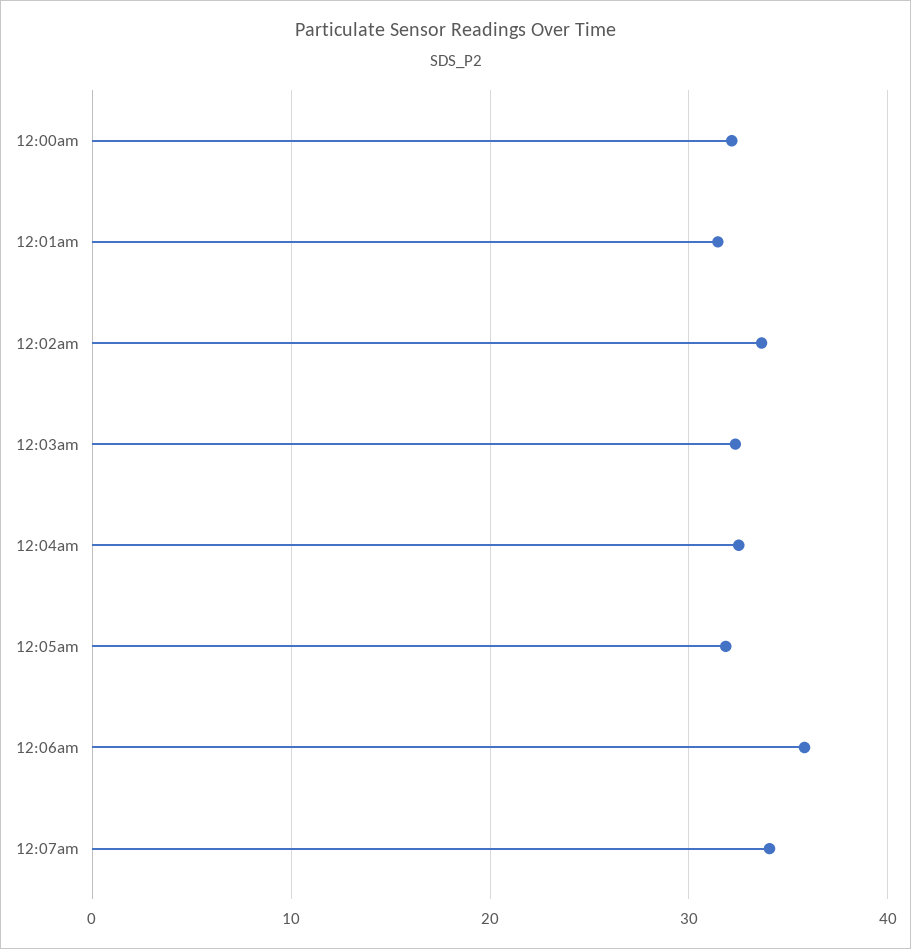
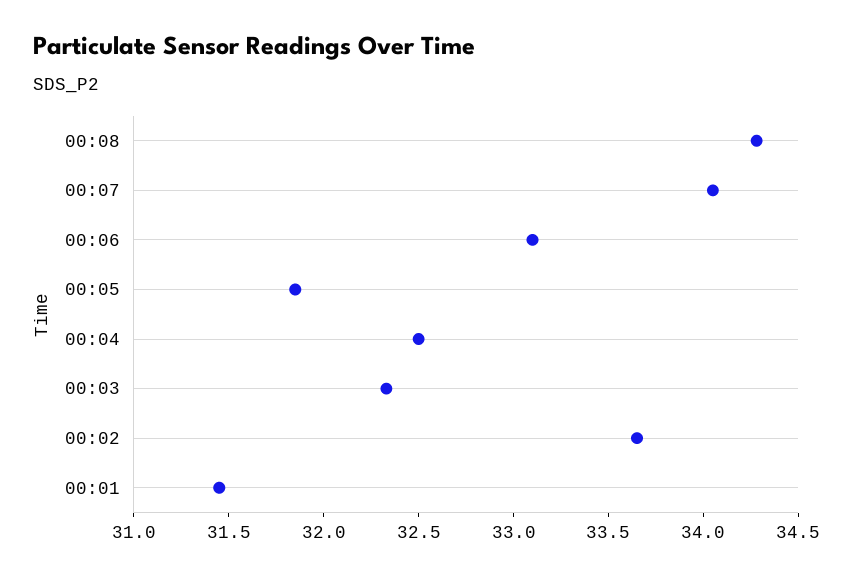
12:00am: 32 -> none
12:06am: 36 -> 33.1
00:08: none -> 34.3

